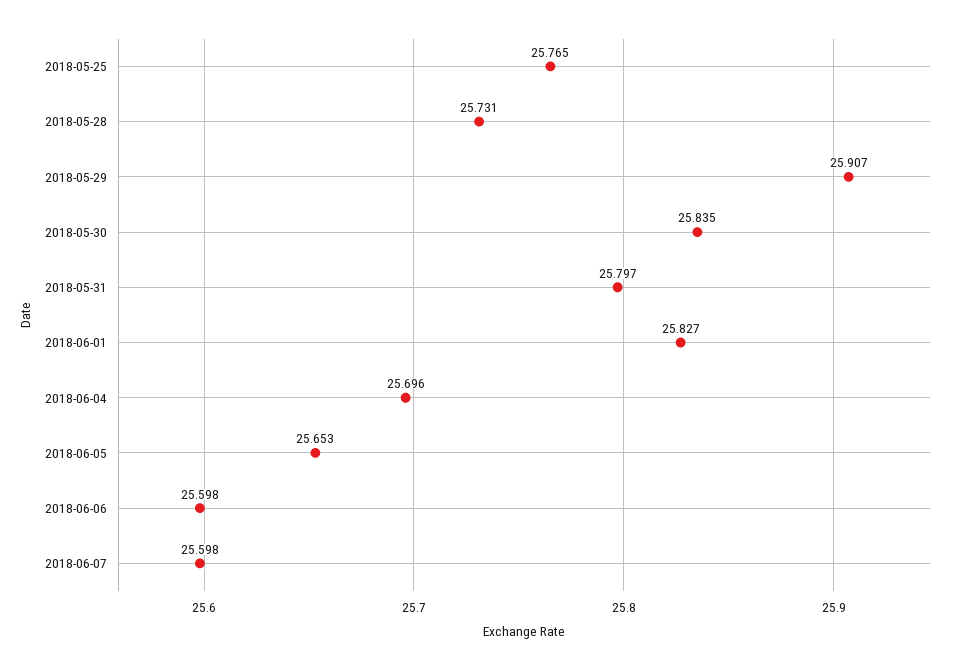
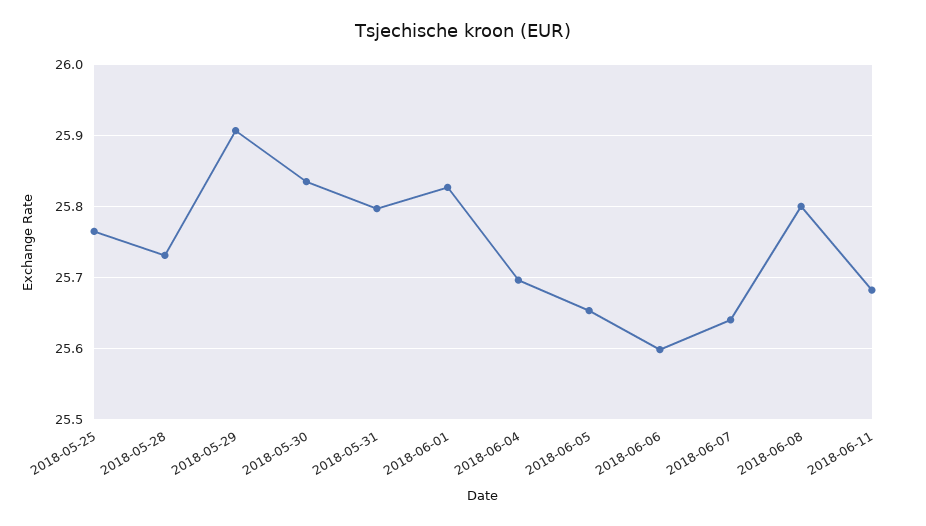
2018-06-07: 25.598 -> 25.64
2018-06-08: none -> 25.8
2018-06-11: none -> 25.68

